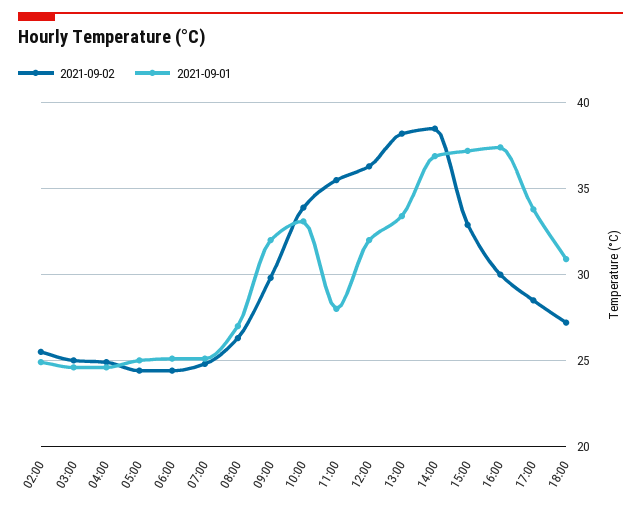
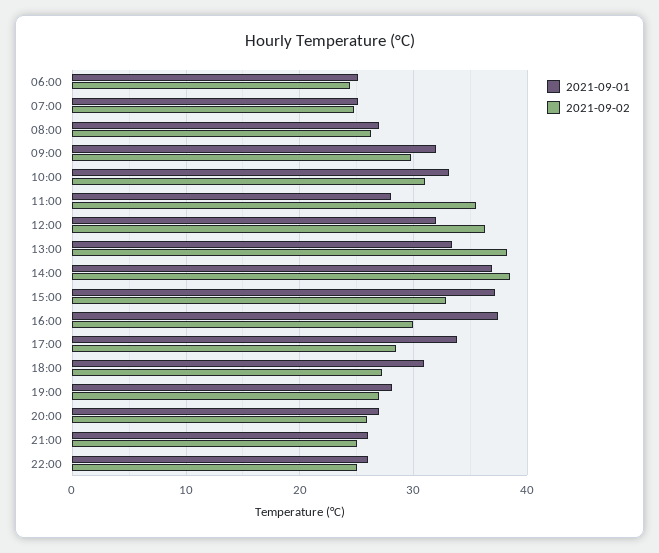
2021-09-02, 02:00: 25.5 -> none
2021-09-01, 02:00: 25 -> none
2021-09-02, 03:00: 25 -> none
2021-09-01, 03:00: 24.5 -> none
2021-09-02, 04:00: 25 -> none
2021-09-01, 04:00: 24.5 -> none
2021-09-02, 05:00: 24.5 -> none
2021-09-01, 05:00: 25 -> none
2021-09-02, 10:00: 34 -> 31
2021-09-01, 19:00: none -> 28
2021-09-02, 19:00: none -> 27
2021-09-01, 20:00: none -> 27
2021-09-02, 20:00: none -> 26
2021-09-01, 21:00: none -> 26
2021-09-02, 21:00: none -> 25
2021-09-01, 22:00: none -> 26
2021-09-02, 22:00: none -> 25

